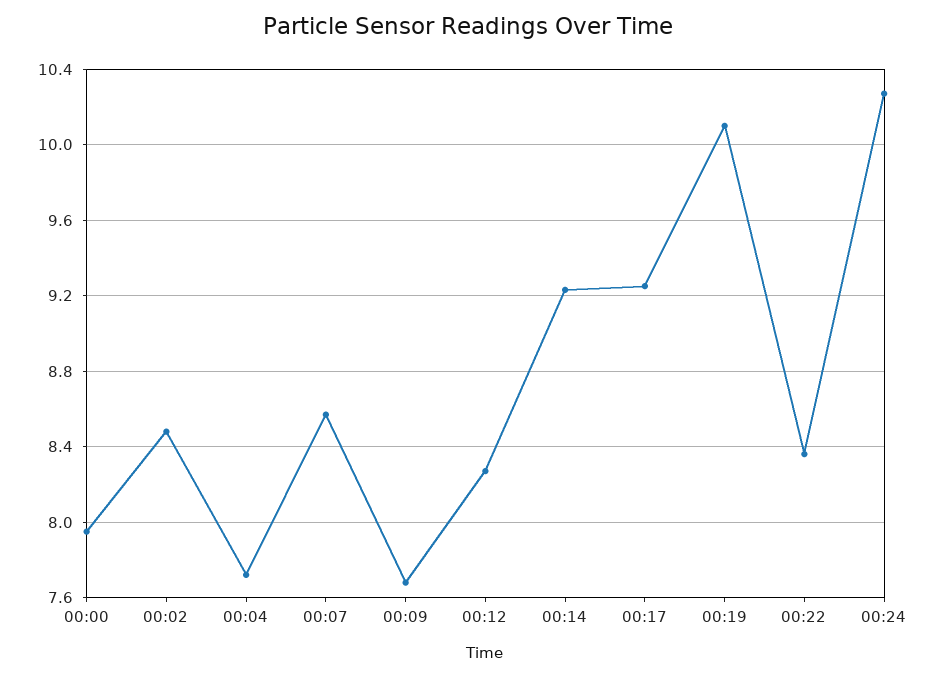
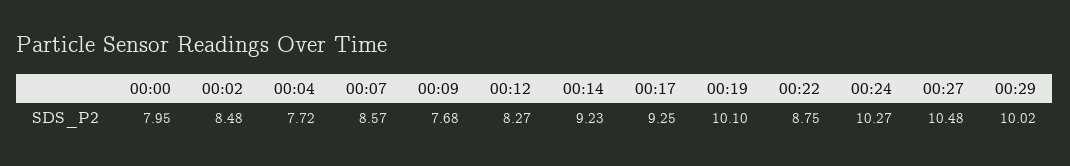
00:22: 8.35 -> 8.75
00:27: none -> 10.48
00:29: none -> 10.02

